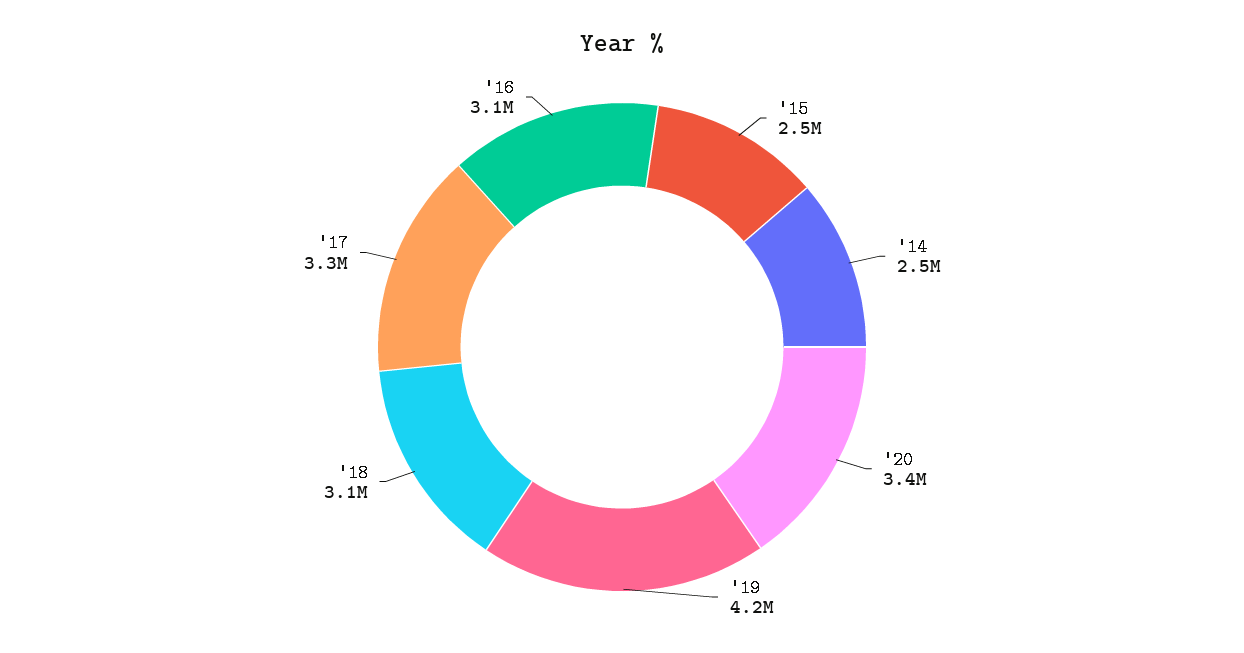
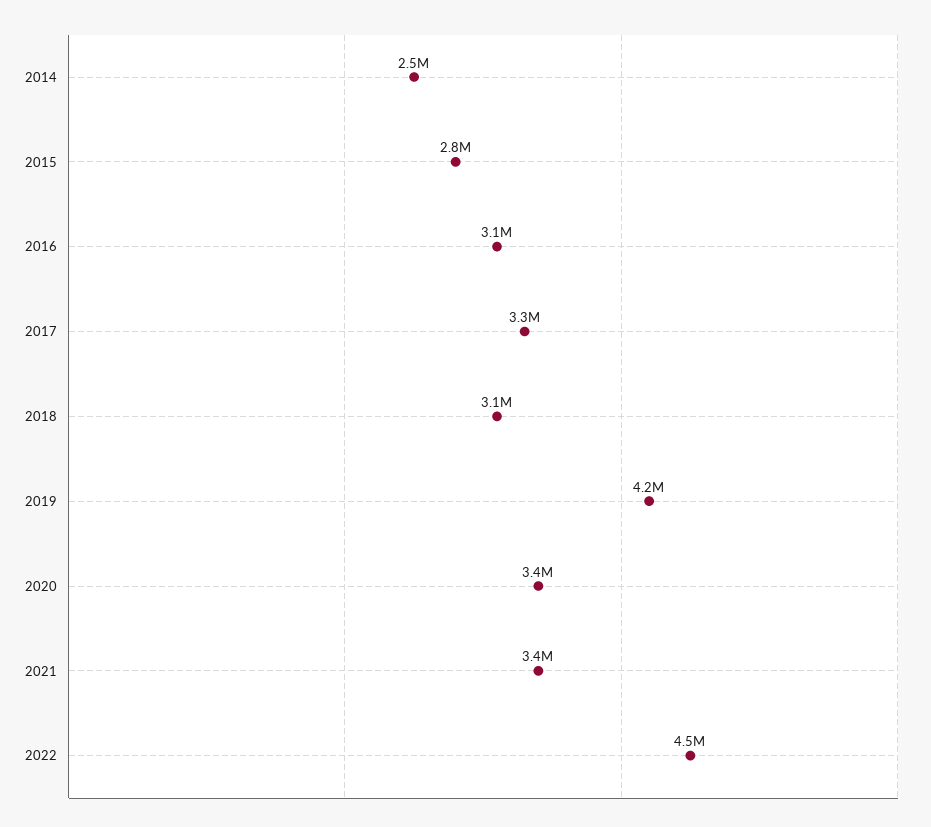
'15: 2500000 -> 2800000
2021: none -> 3400000
2022: none -> 4500000

